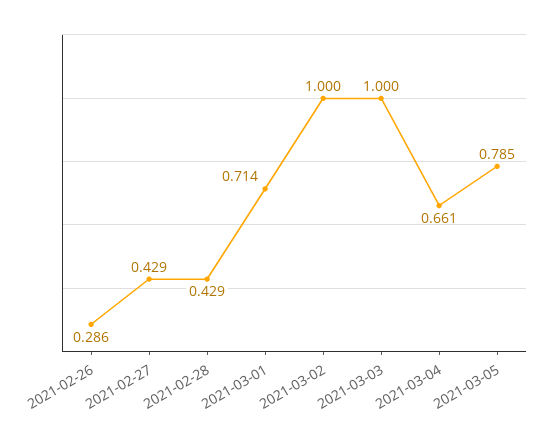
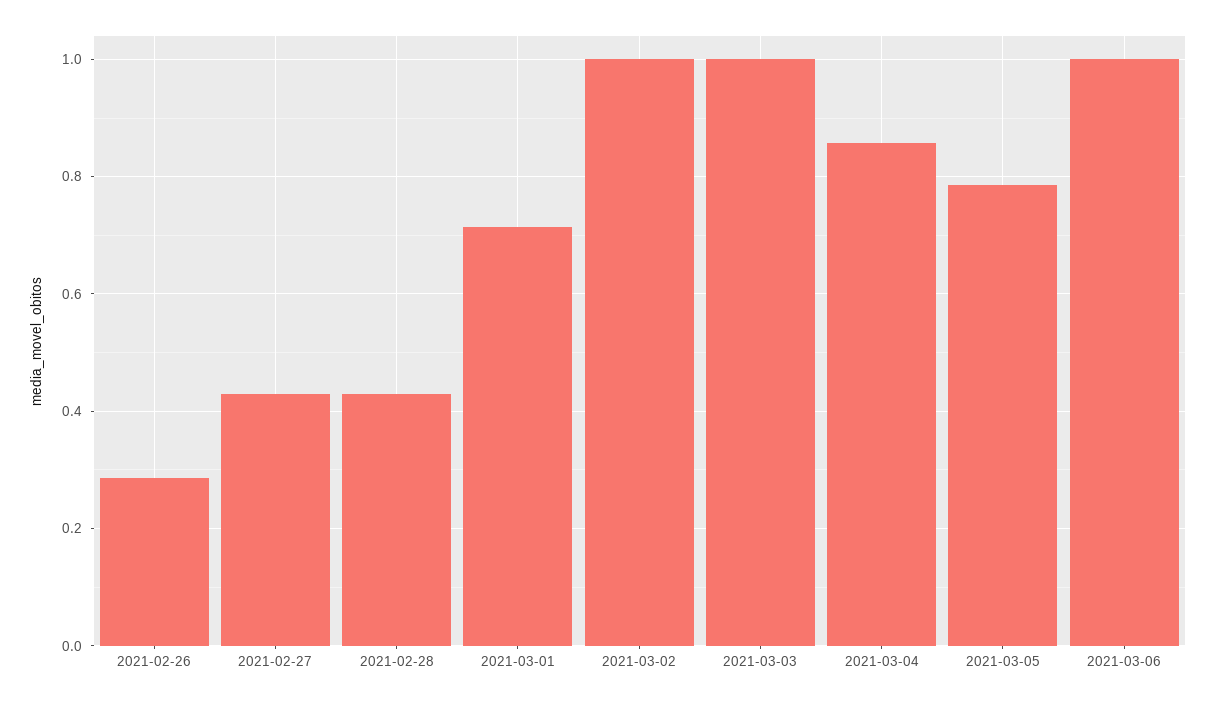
2021-03-04: 0.661 -> 0.86
2021-03-06: none -> 1

